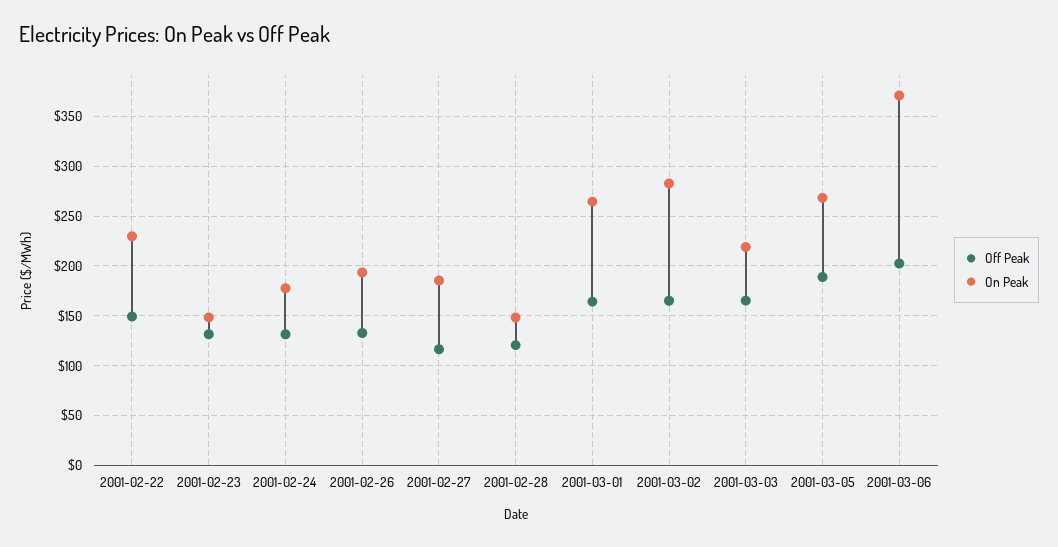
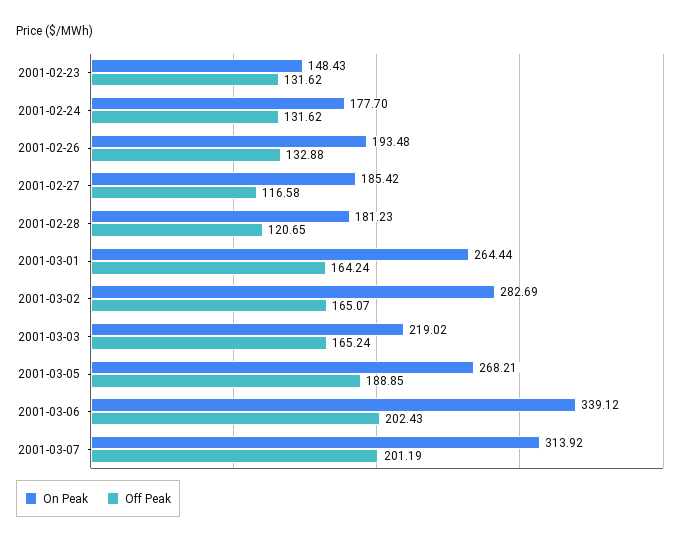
Off Peak, 2001-02-22: 150 -> none
On Peak, 2001-02-22: 230 -> none
On Peak, 2001-02-28: 150 -> 181.23
On Peak, 2001-03-06: 370 -> 339.12
On Peak, 2001-03-07: none -> 313.92
Off Peak, 2001-03-07: none -> 201.19

